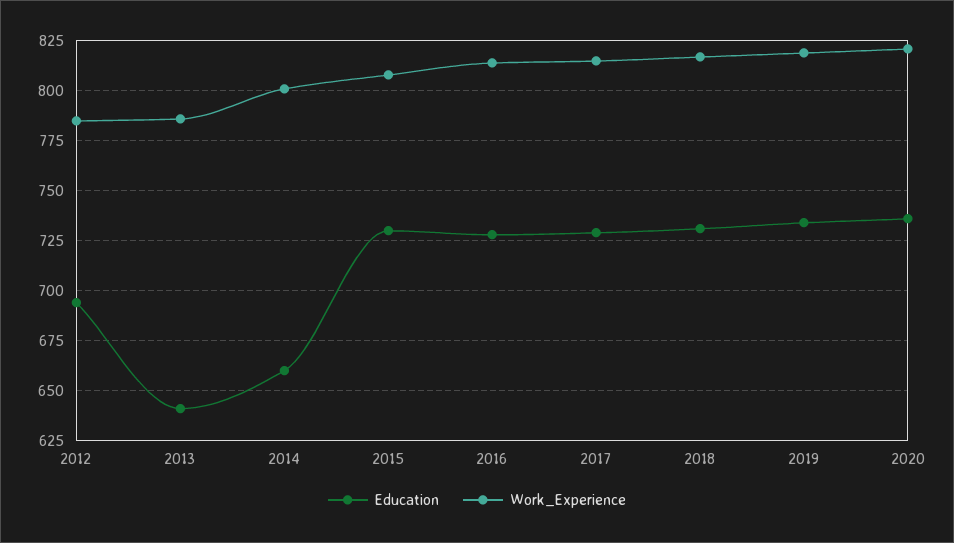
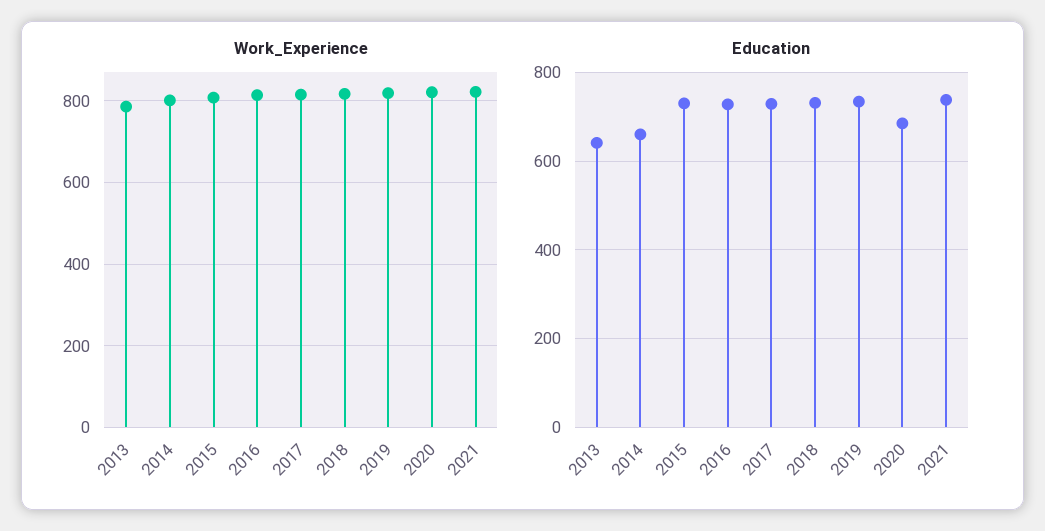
Education, 2012: 695 -> none
Work_Experience, 2012: 785 -> none
Education, 2020: 735 -> 680
Work_Experience, 2021: none -> 820
Education, 2021: none -> 740

